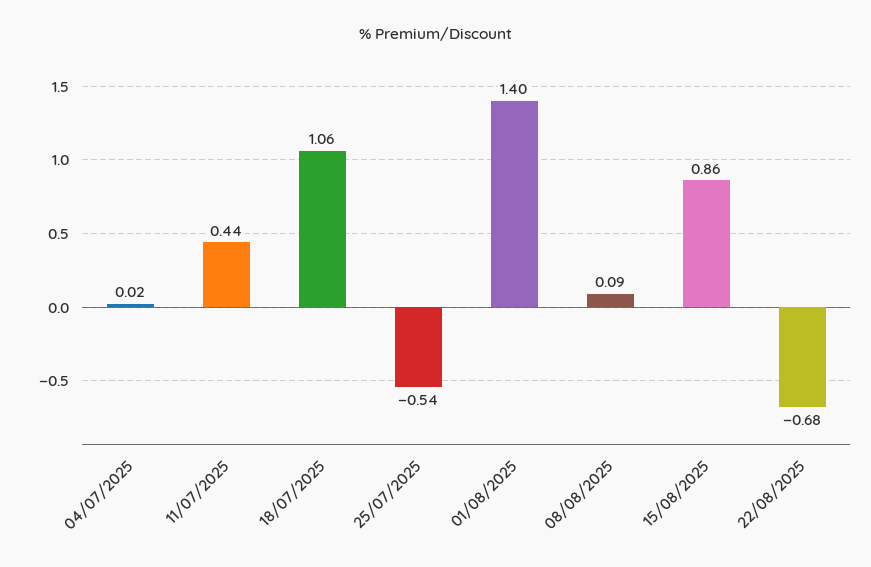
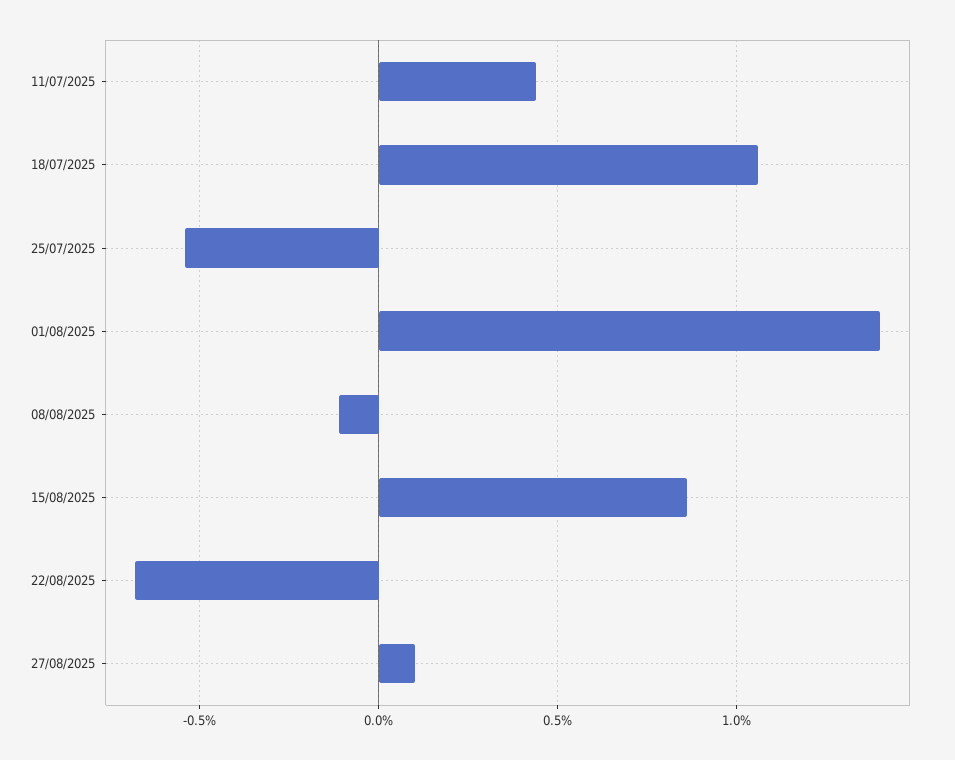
04/07/2025: 0.02 -> none
08/08/2025: 0.09 -> -0.1
27/08/2025: none -> 0.1

